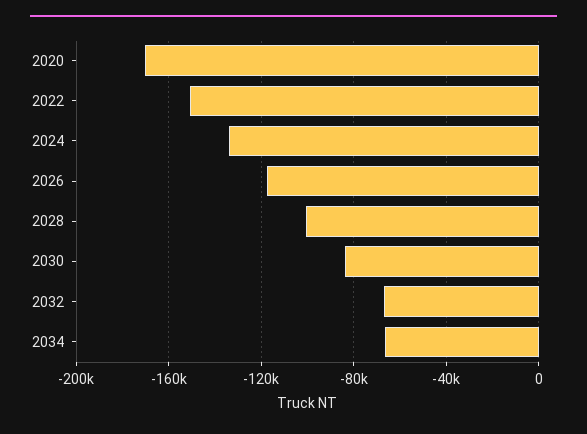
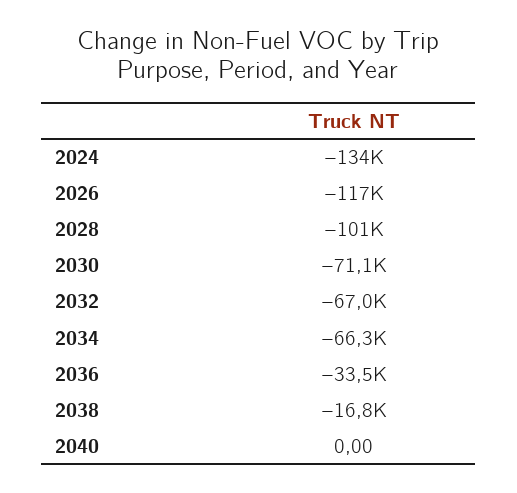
2020: -170000 -> none
2022: -150000 -> none
2030: -85000 -> -71100
2036: none -> -33500
2038: none -> -16800
2040: none -> 0

